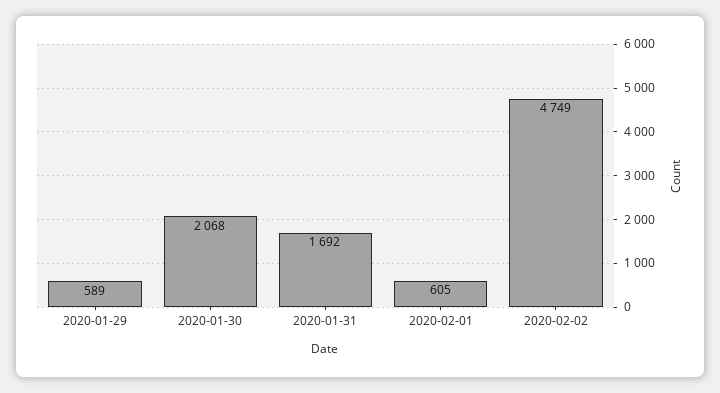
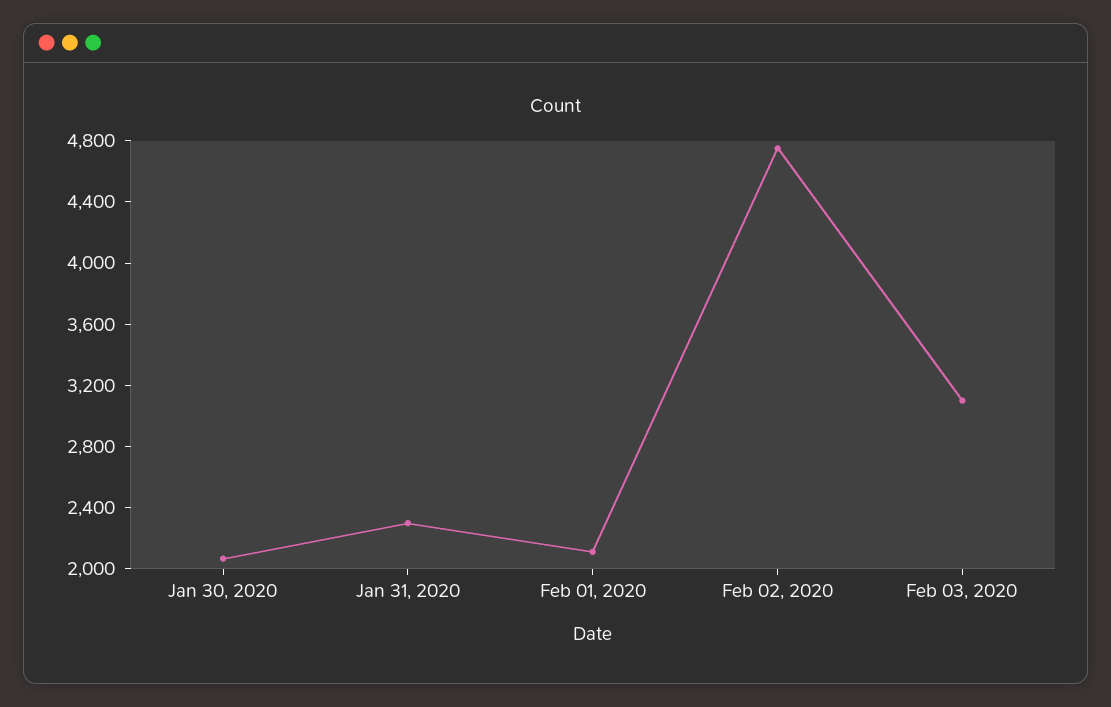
2020-01-29: 589 -> none
2020-01-31: 1692 -> 2300
2020-02-01: 605 -> 2100
Feb 03, 2020: none -> 3100

